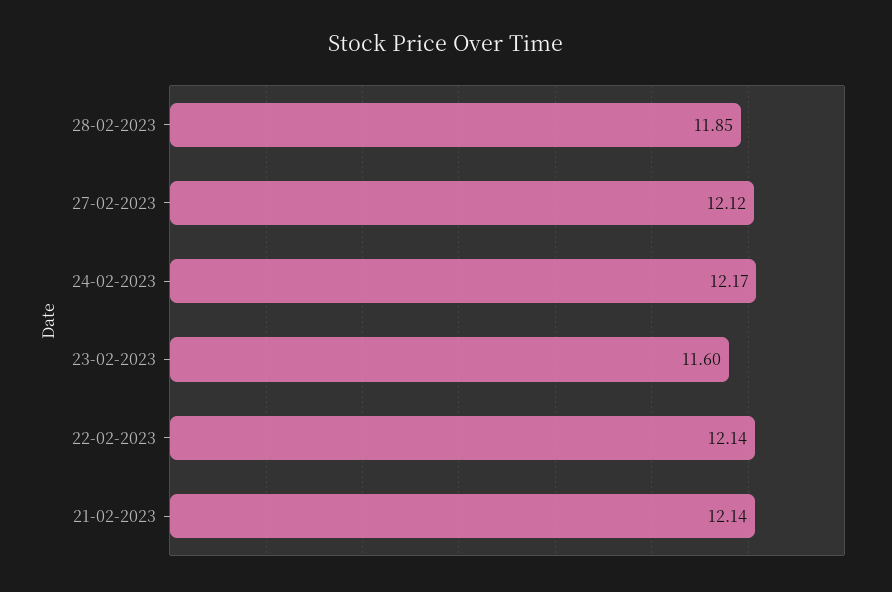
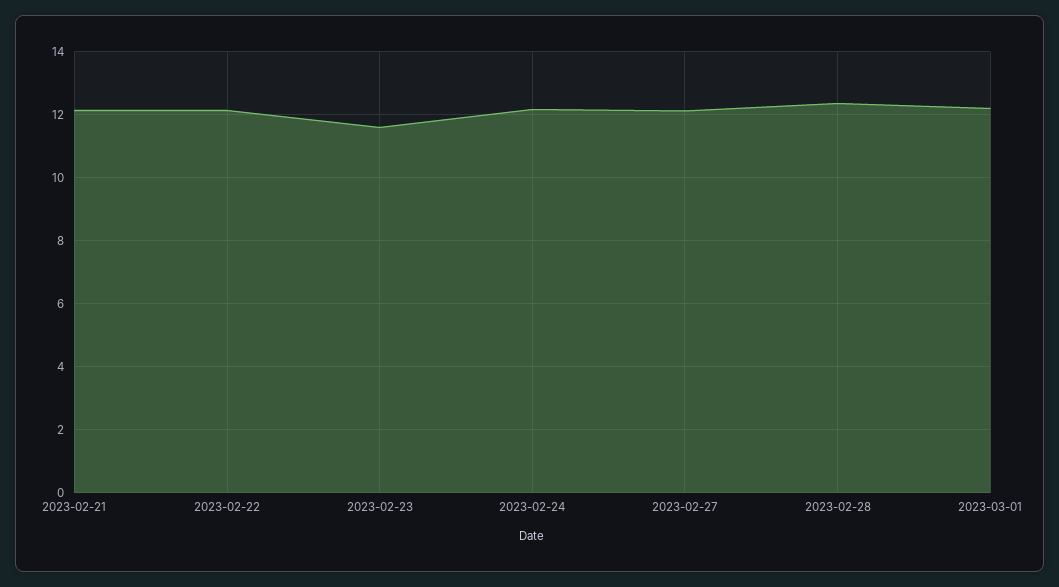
28-02-2023: 11.85 -> 12.4
2023-03-01: none -> 12.2

